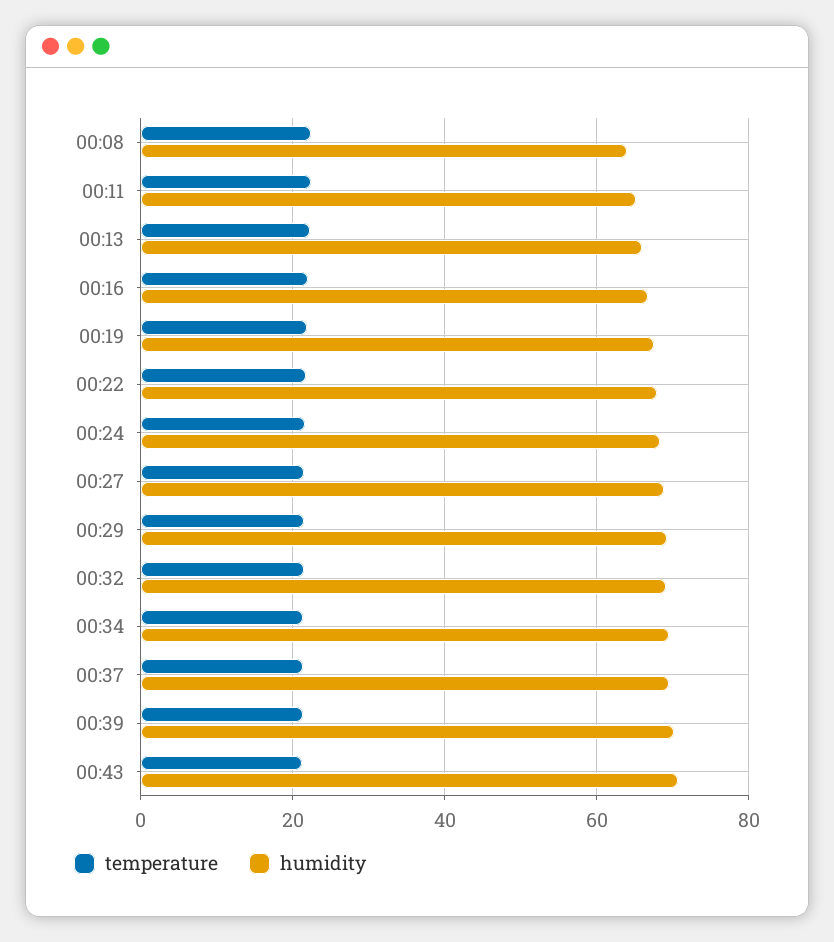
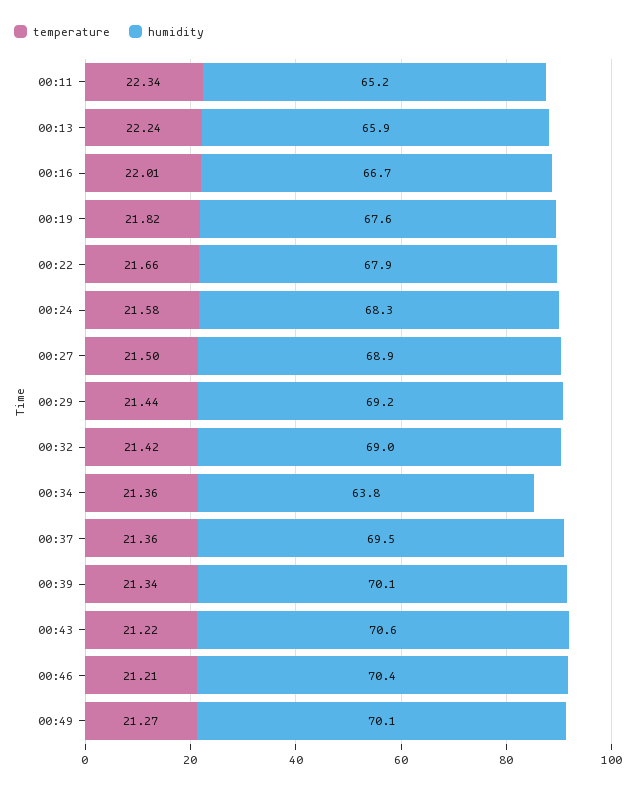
temperature, 00:08: 22 -> none
humidity, 00:08: 64 -> none
humidity, 00:34: 70 -> 63.8
temperature, 00:46: none -> 21.21
humidity, 00:46: none -> 70.4
temperature, 00:49: none -> 21.27
humidity, 00:49: none -> 70.1

